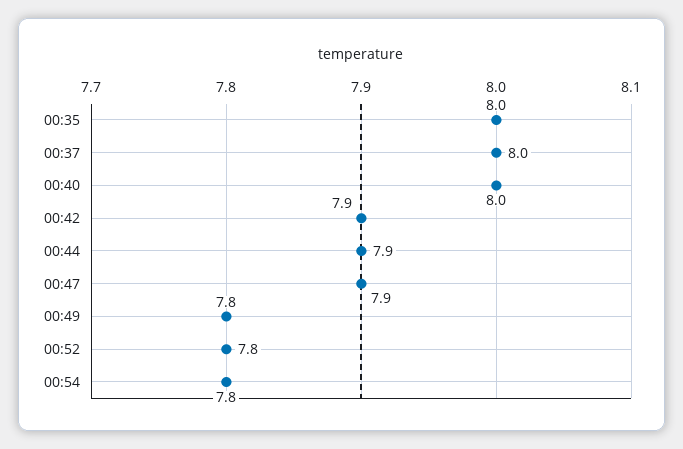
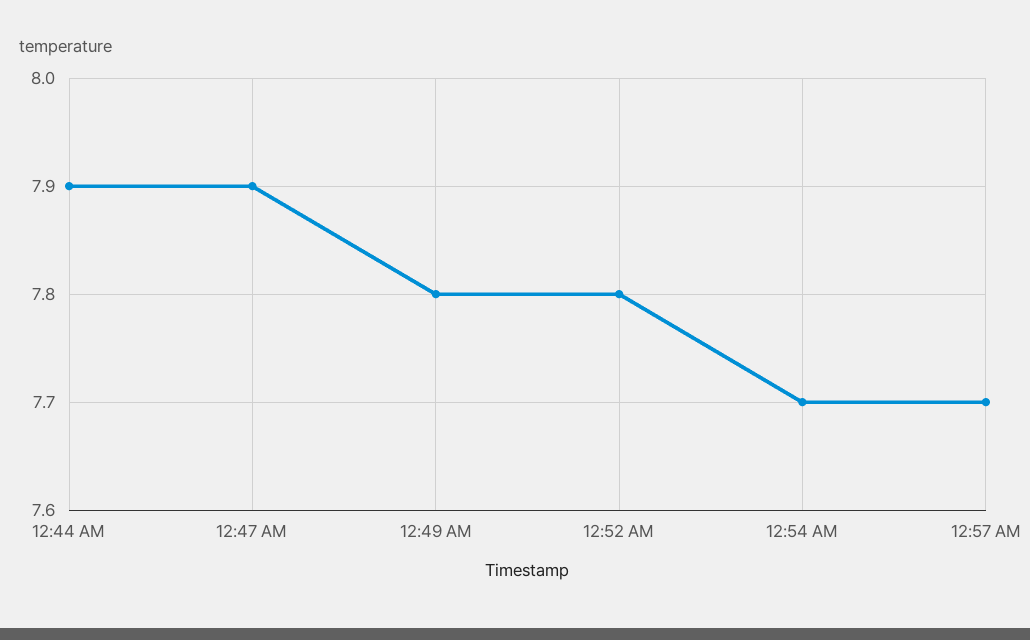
00:35: 8 -> none
00:37: 8 -> none
00:40: 8 -> none
00:42: 7.9 -> none
00:54: 7.8 -> 7.7
12:57 AM: none -> 7.7

